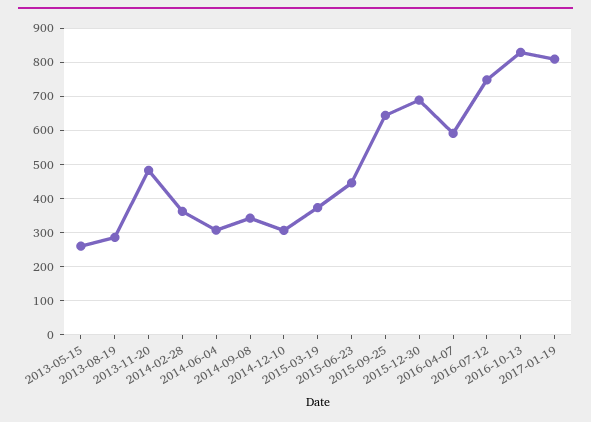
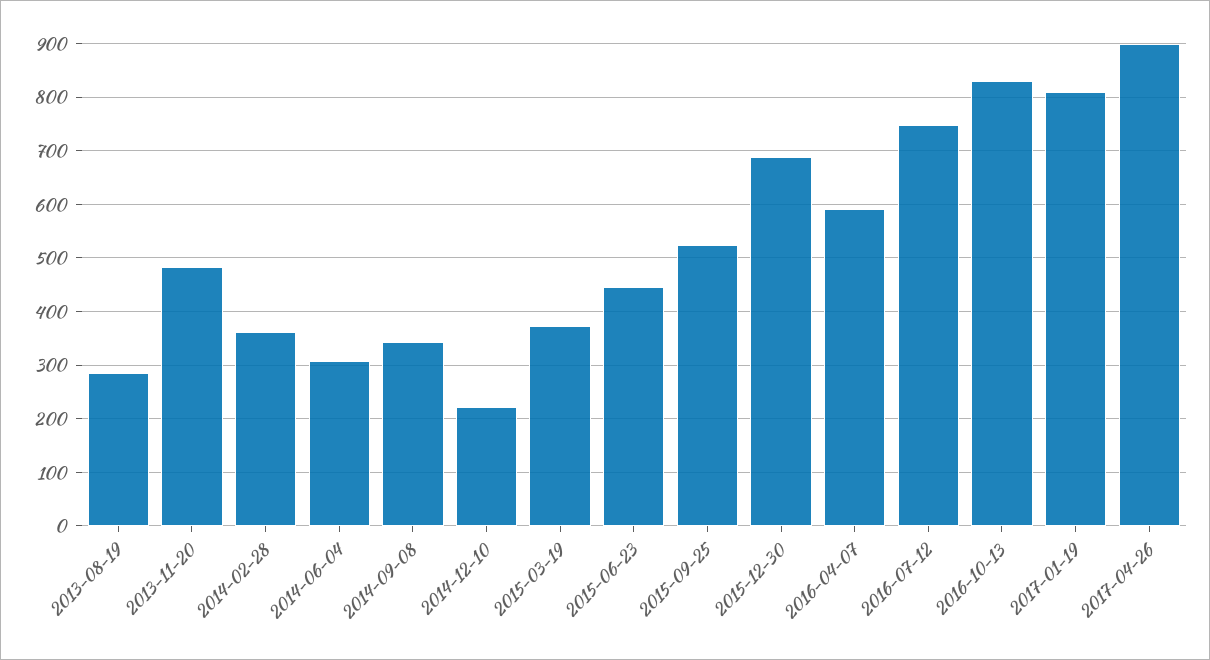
2013-05-15: 260 -> none
2014-12-10: 300 -> 220
2015-09-25: 640 -> 520
2017-04-26: none -> 900

